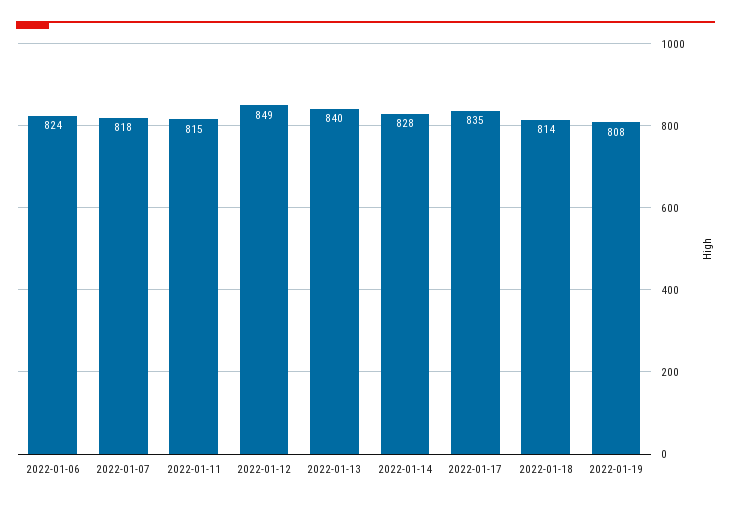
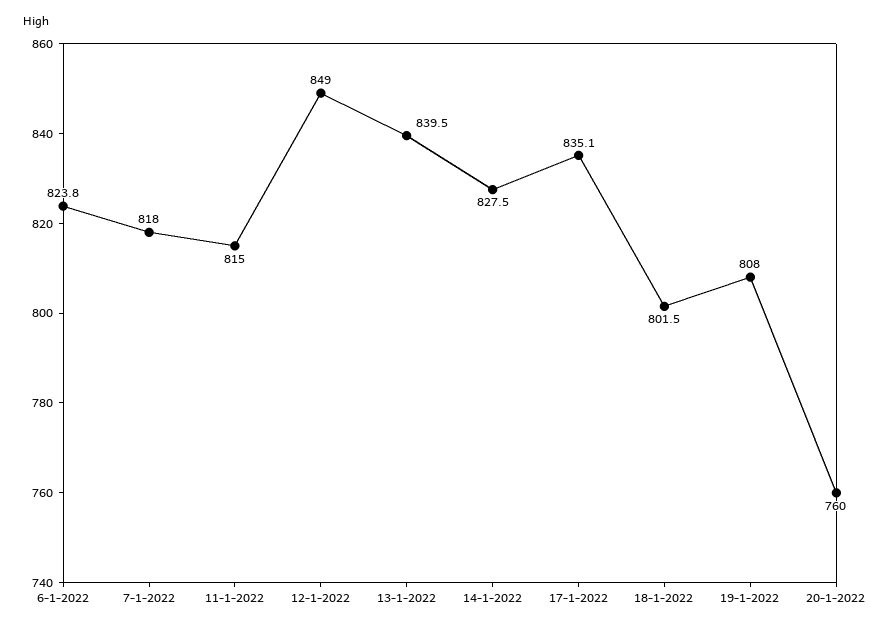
2022-01-18: 814 -> 801.5
20-1-2022: none -> 760

